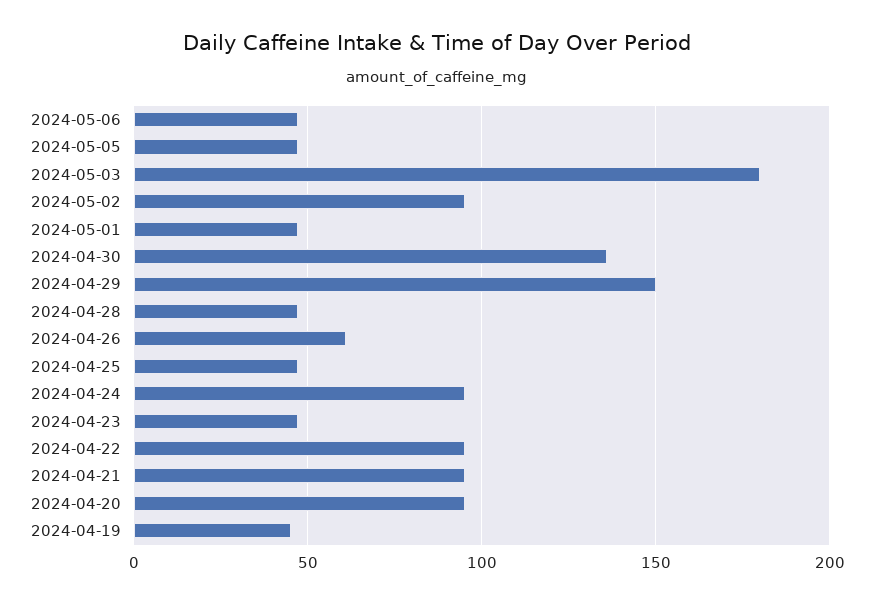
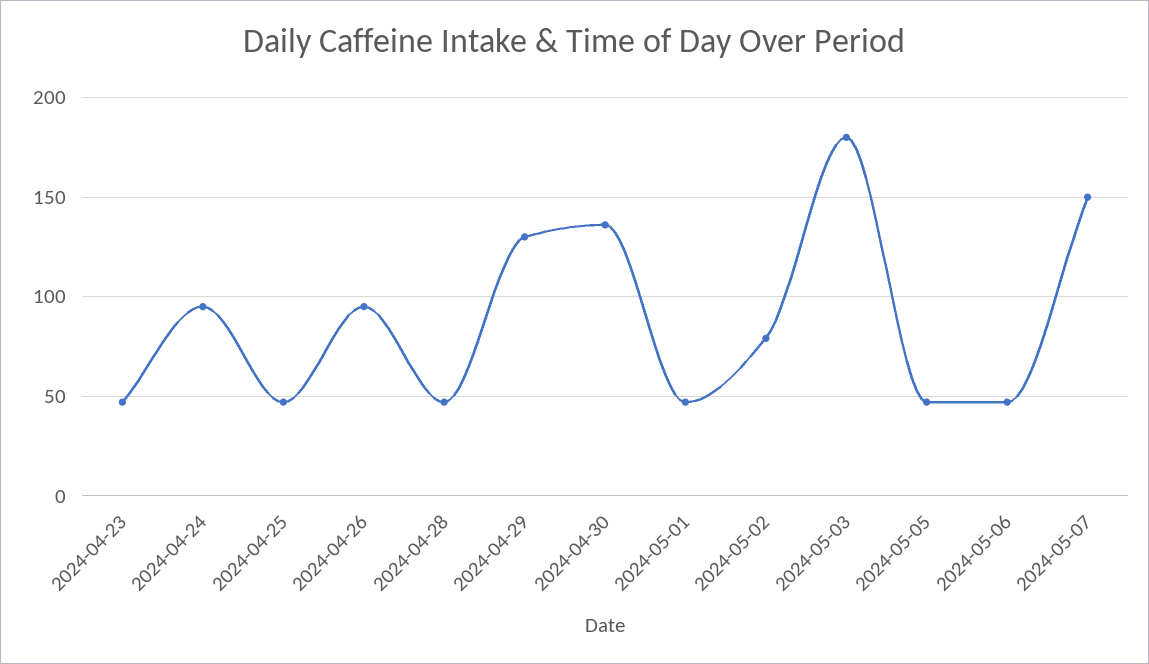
2024-05-02: 95 -> 80
2024-04-29: 150 -> 130
2024-04-26: 60 -> 95
2024-04-22: 95 -> none
2024-04-21: 95 -> none
2024-04-20: 95 -> none
2024-04-19: 45 -> none
2024-05-07: none -> 150

